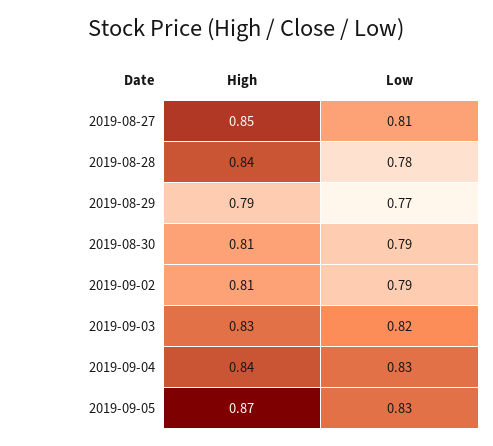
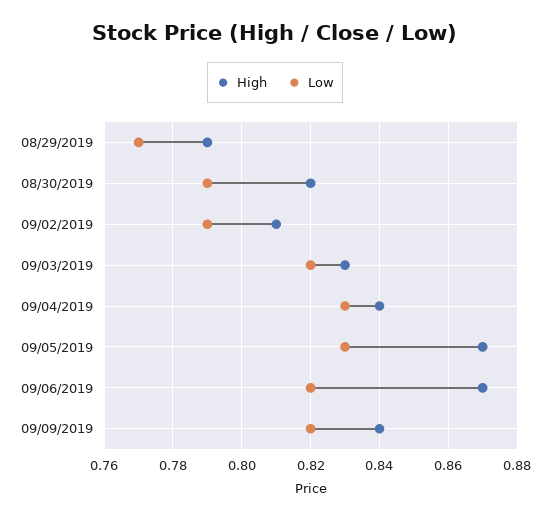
High, 2019-08-27: 0.85 -> none
Low, 2019-08-27: 0.81 -> none
High, 2019-08-28: 0.84 -> none
Low, 2019-08-28: 0.78 -> none
High, 2019-08-30: 0.81 -> 0.82
High, 09/06/2019: none -> 0.87
Low, 09/06/2019: none -> 0.82
High, 09/09/2019: none -> 0.84
Low, 09/09/2019: none -> 0.82

